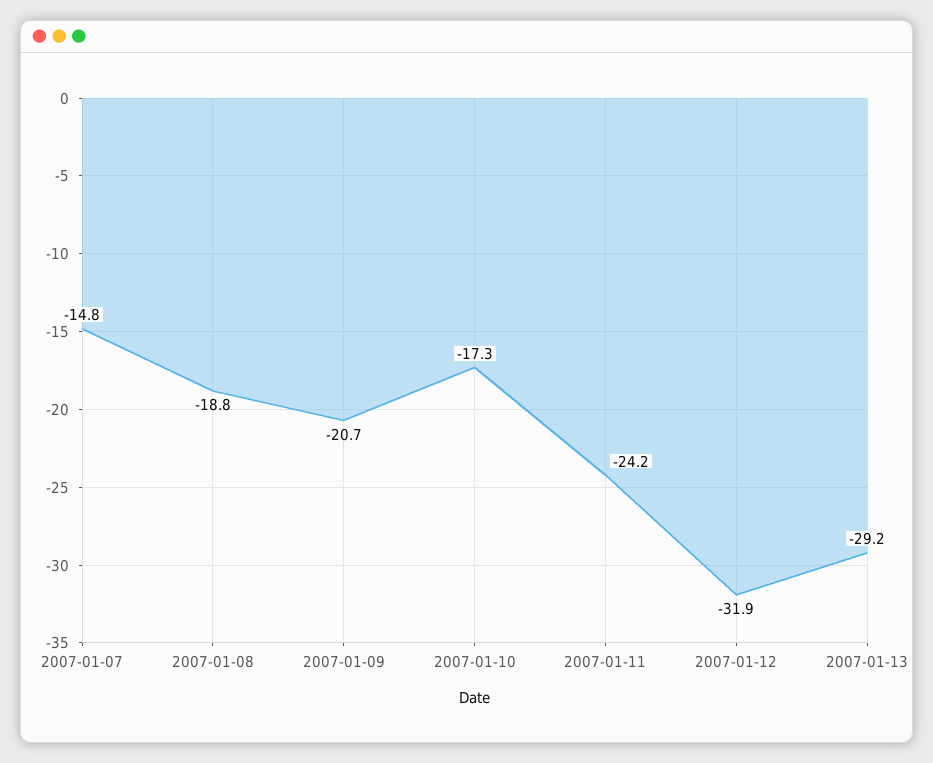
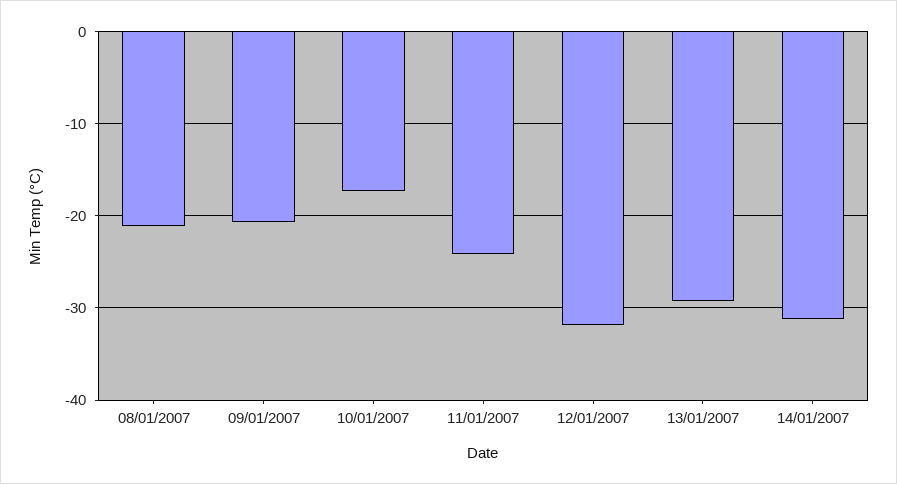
2007-01-07: -14.8 -> none
2007-01-08: -18.8 -> -21
14/01/2007: none -> -31

